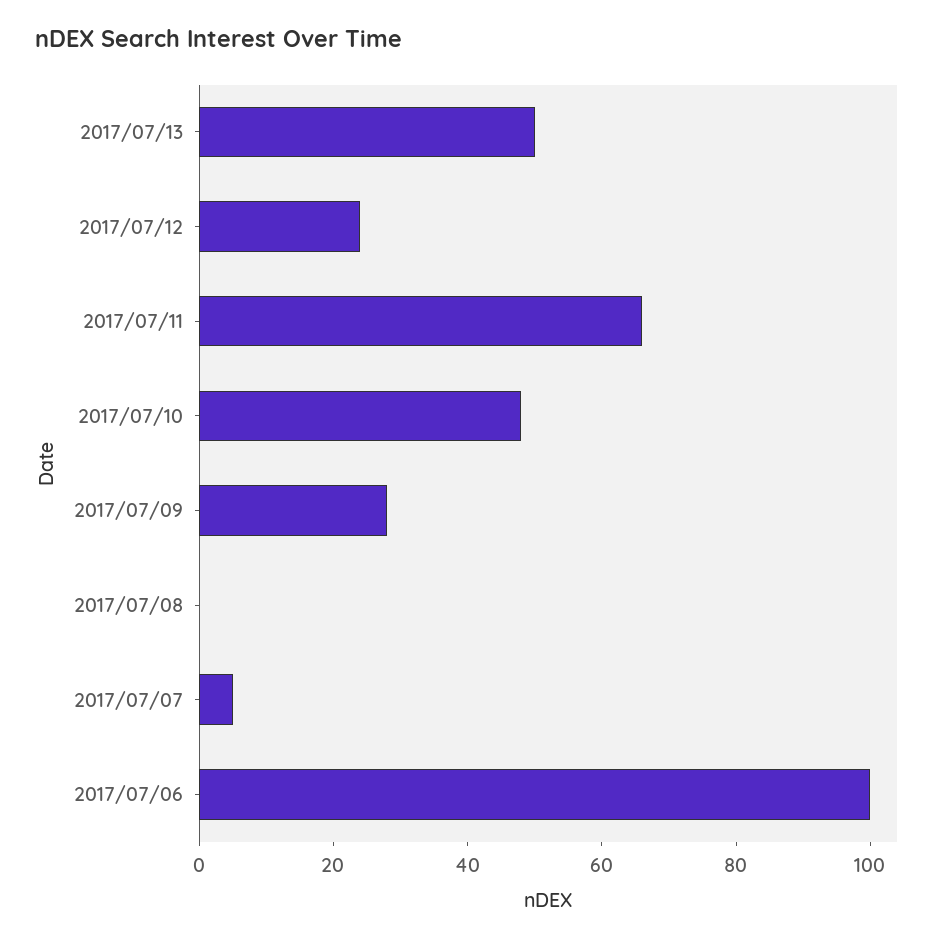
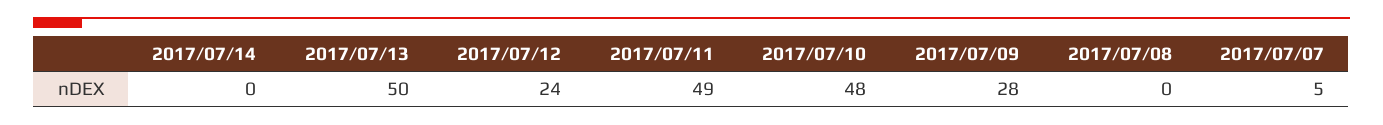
2017/07/11: 65 -> 49
2017/07/06: 100 -> none
2017/07/14: none -> 0

